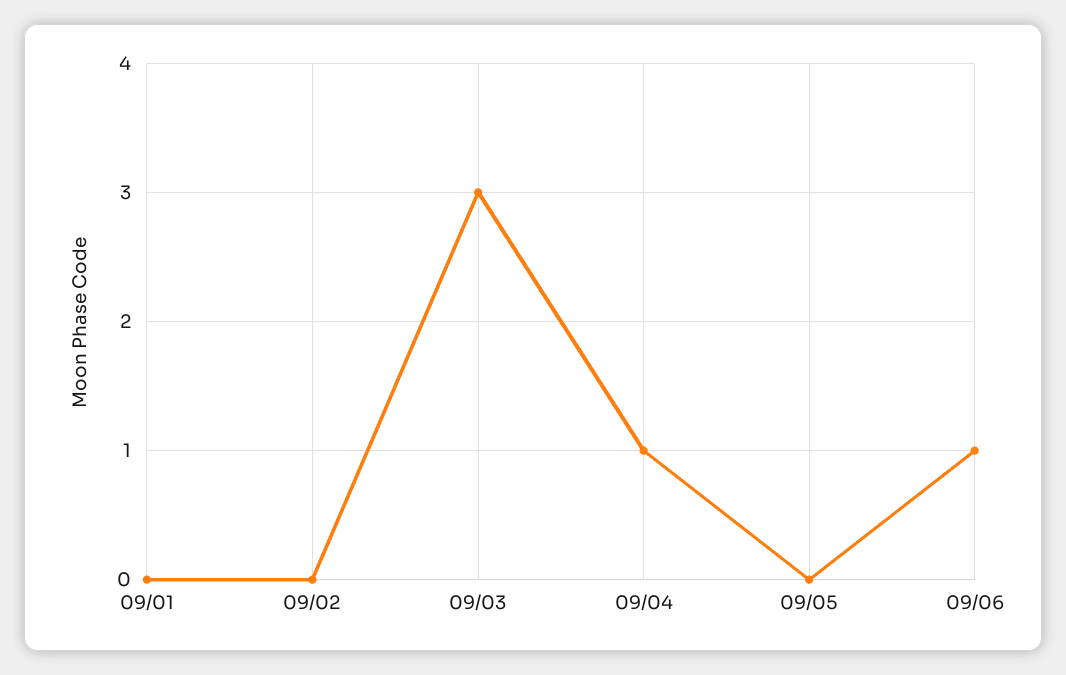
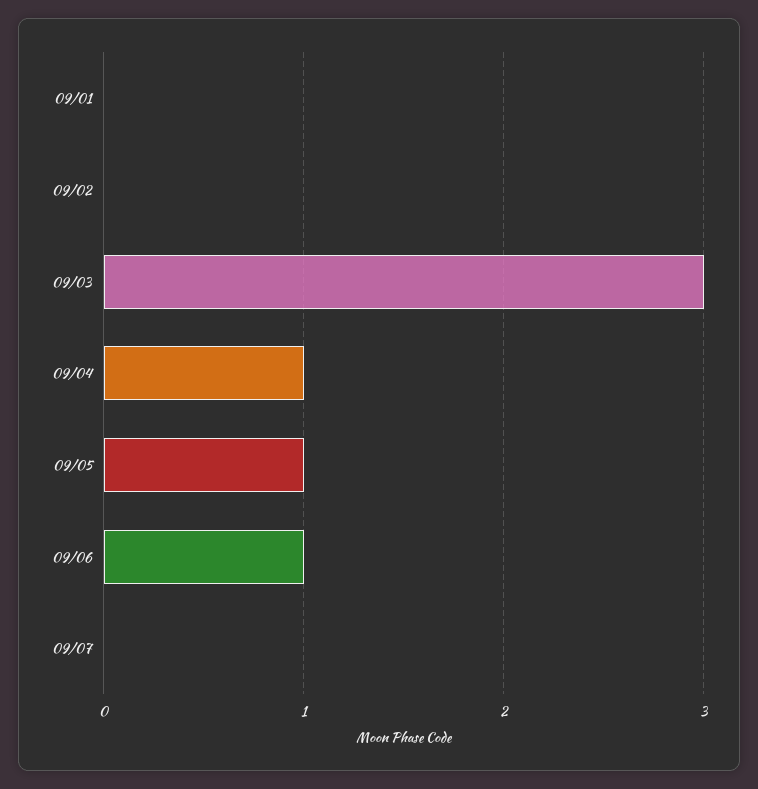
09/05: 0 -> 1
09/07: none -> 0

